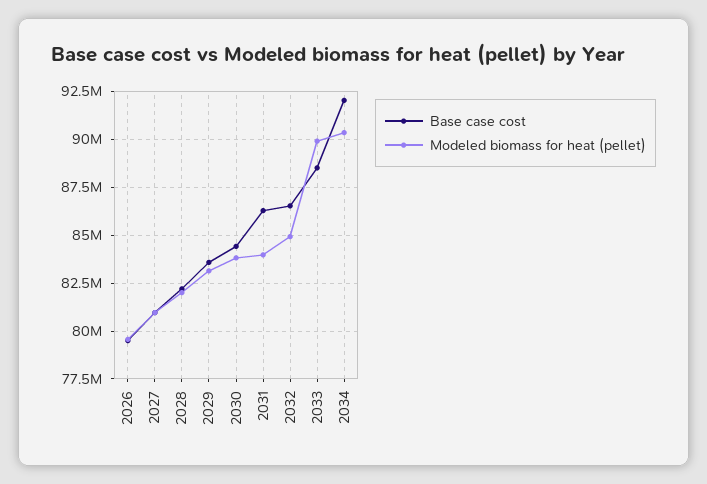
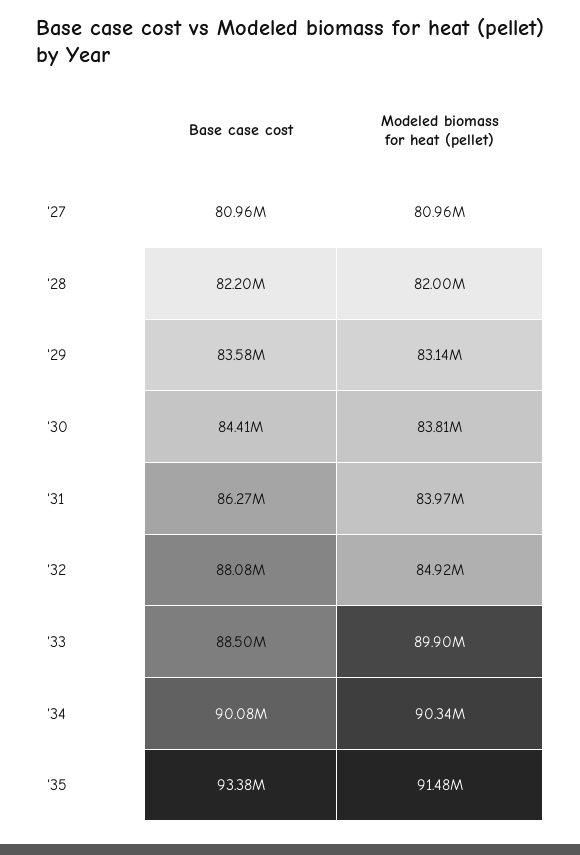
Base case cost, 2026: 79500000 -> none
Modeled biomass for heat (pellet), 2026: 79500000 -> none
Base case cost, 2032: 86500000 -> 88080000
Base case cost, 2034: 92000000 -> 90080000
Base case cost, '35: none -> 93380000
Modeled biomass for heat (pellet), '35: none -> 91480000

